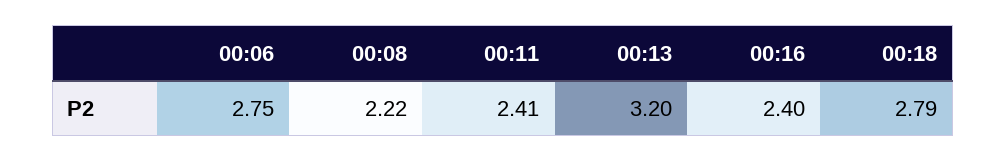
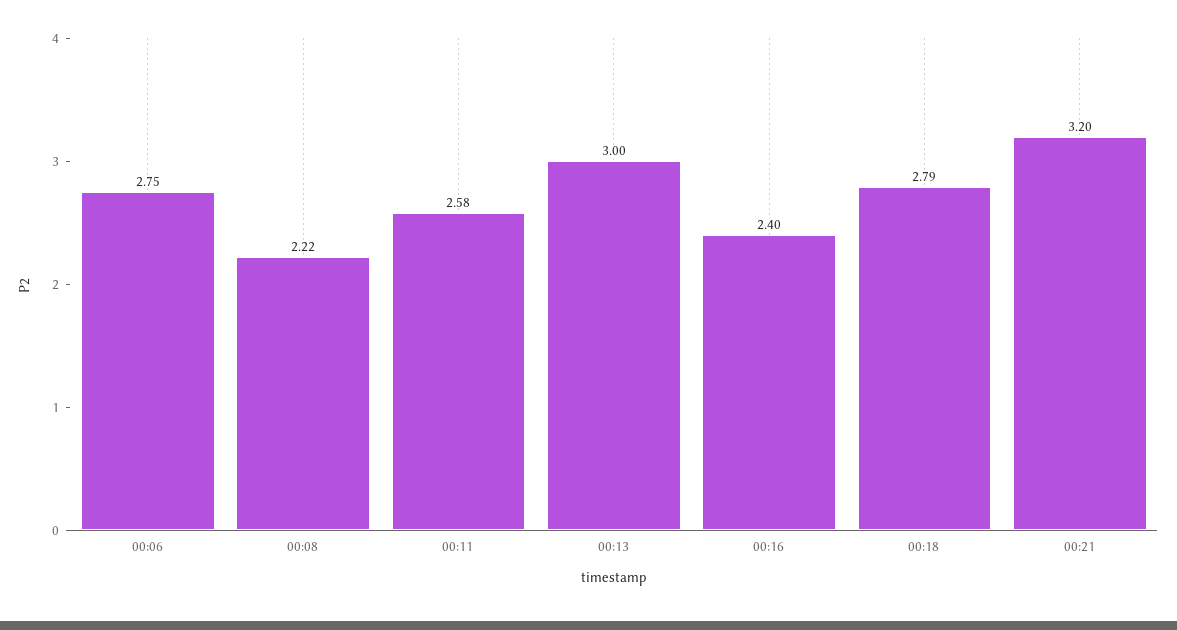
00:11: 2.41 -> 2.58
00:13: 3.2 -> 3
00:21: none -> 3.2

